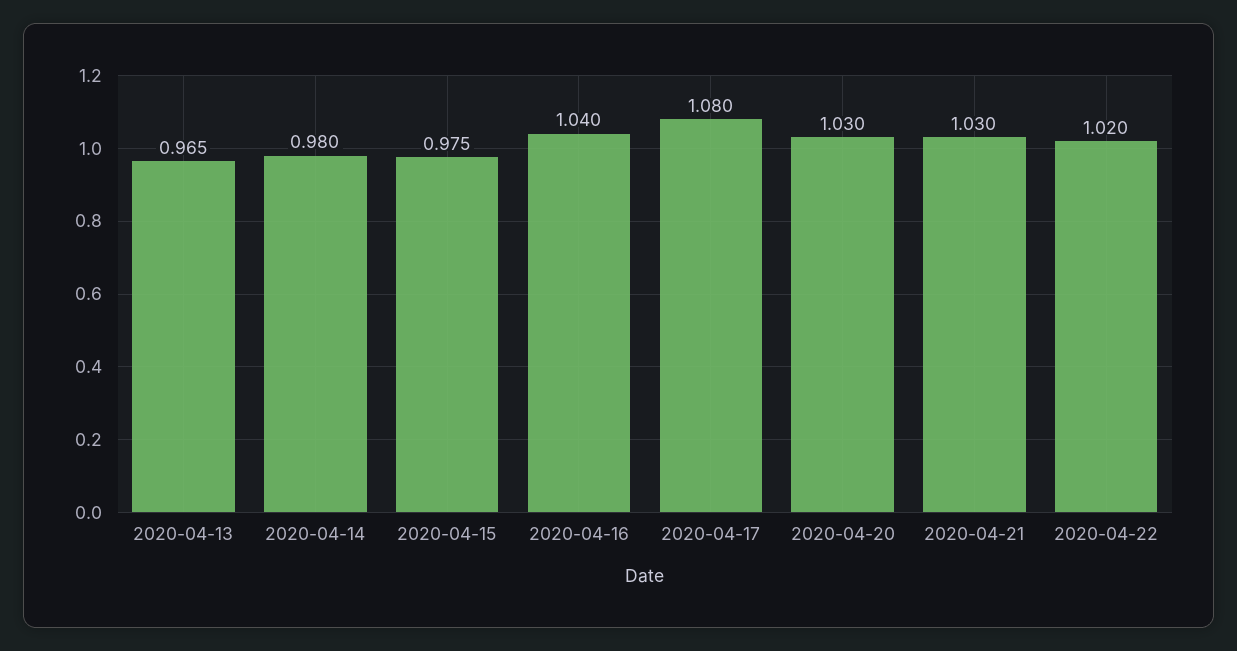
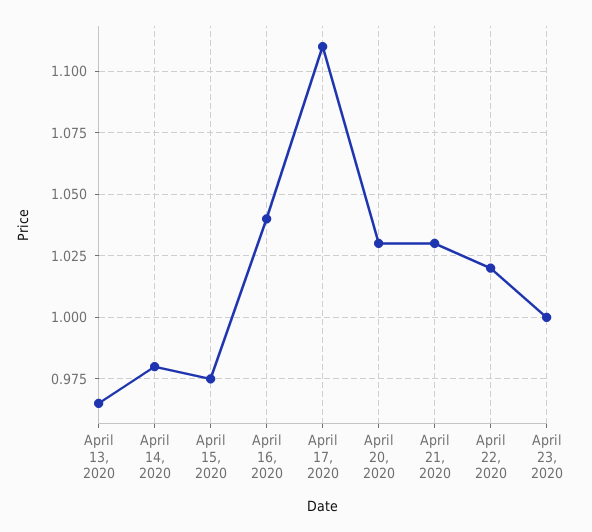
2020-04-17: 1.08 -> 1.11
April 23, 2020: none -> 1

